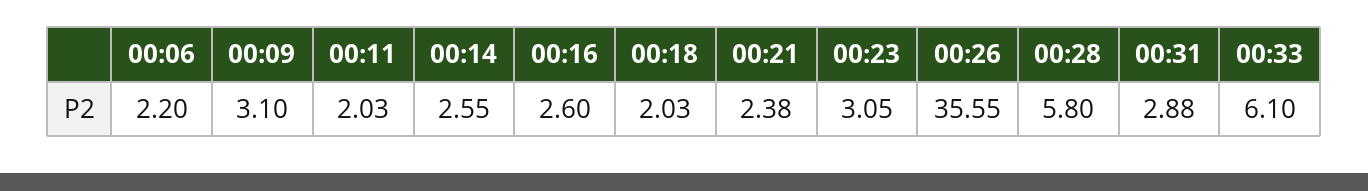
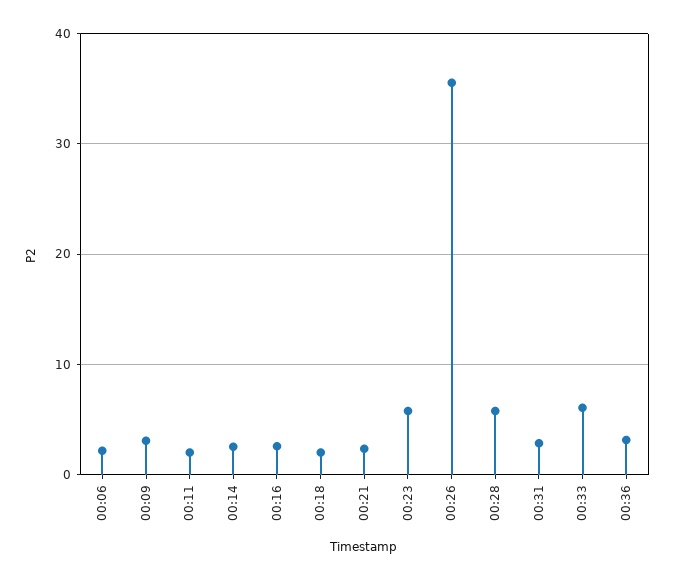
00:23: 3.05 -> 6
00:36: none -> 3

